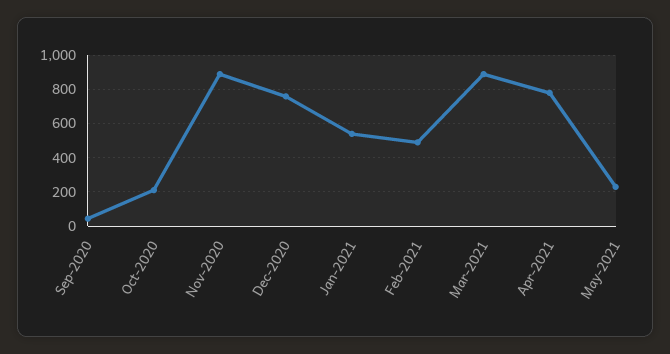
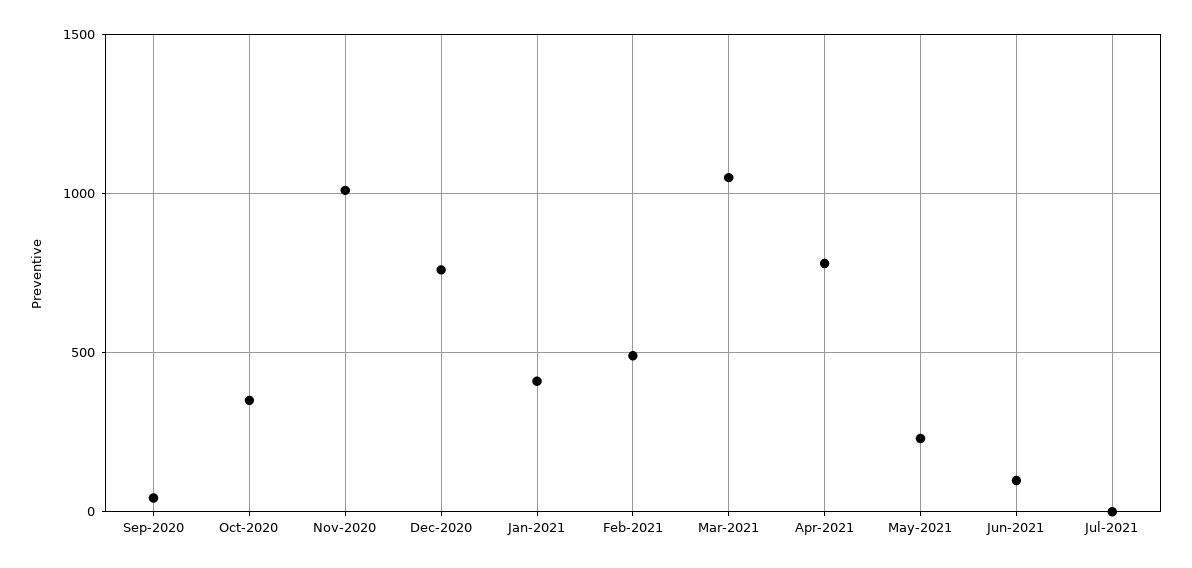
Oct-2020: 200 -> 350
Nov-2020: 900 -> 1000
Jan-2021: 550 -> 400
Mar-2021: 900 -> 1050
Jun-2021: none -> 100
Jul-2021: none -> 0

